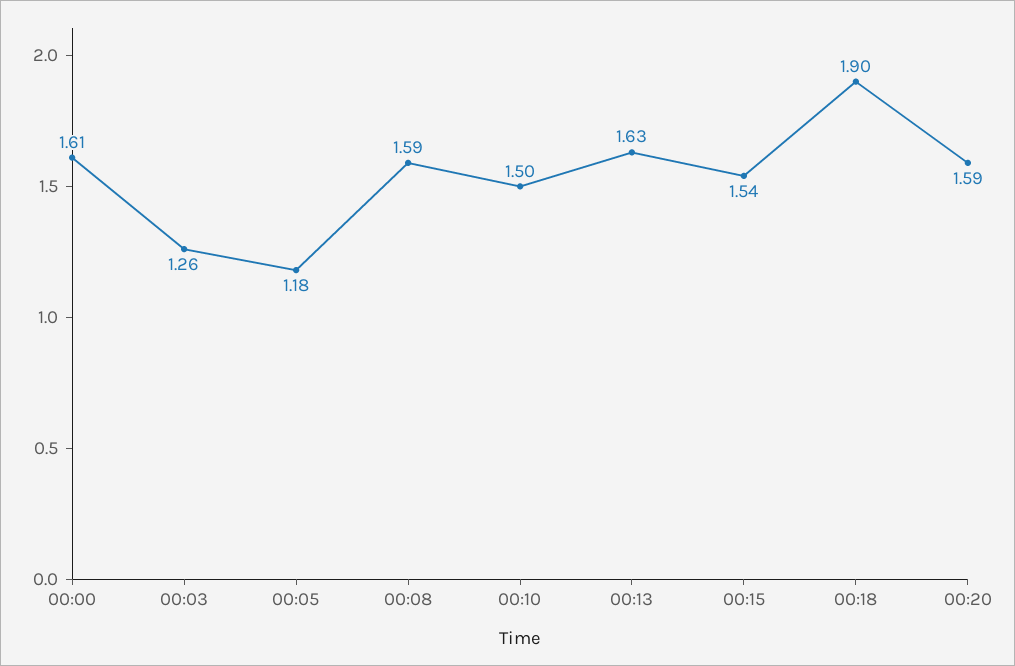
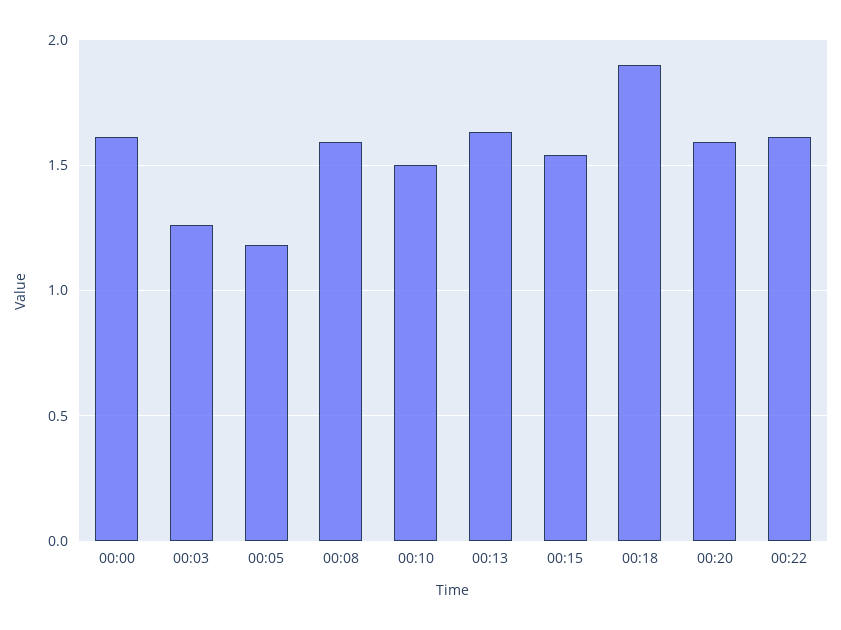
00:22: none -> 1.6

